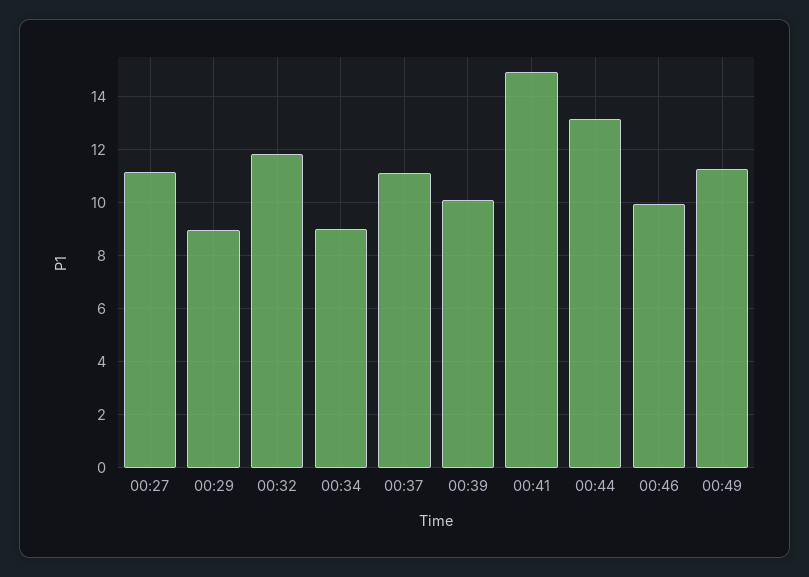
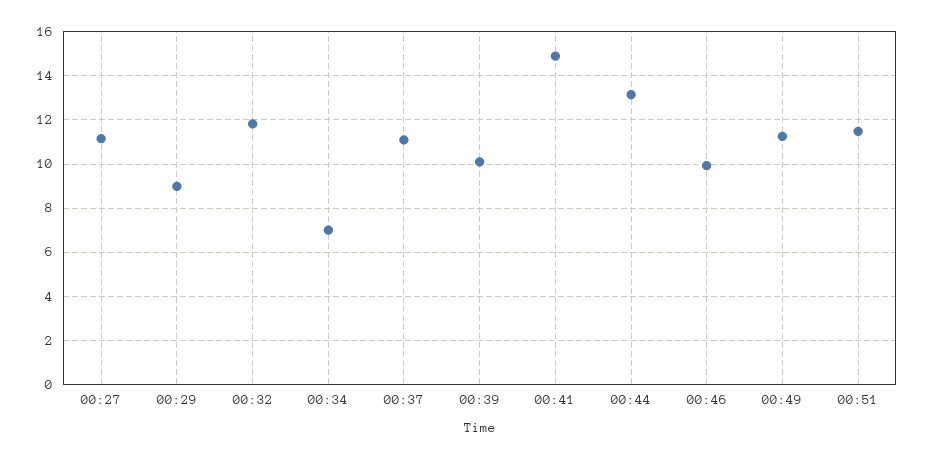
00:34: 9 -> 7
00:51: none -> 11.5

